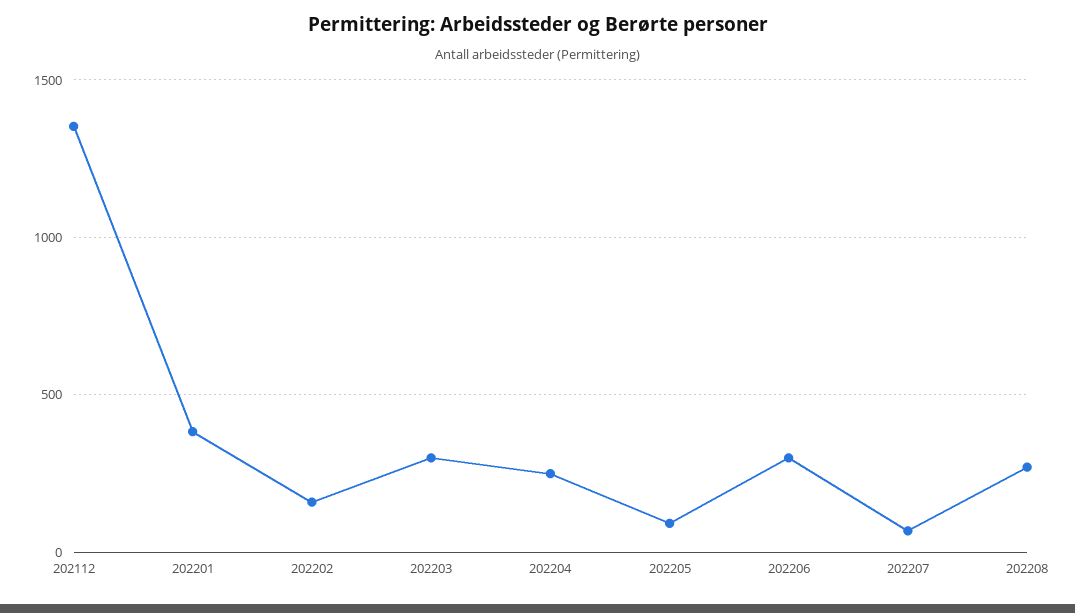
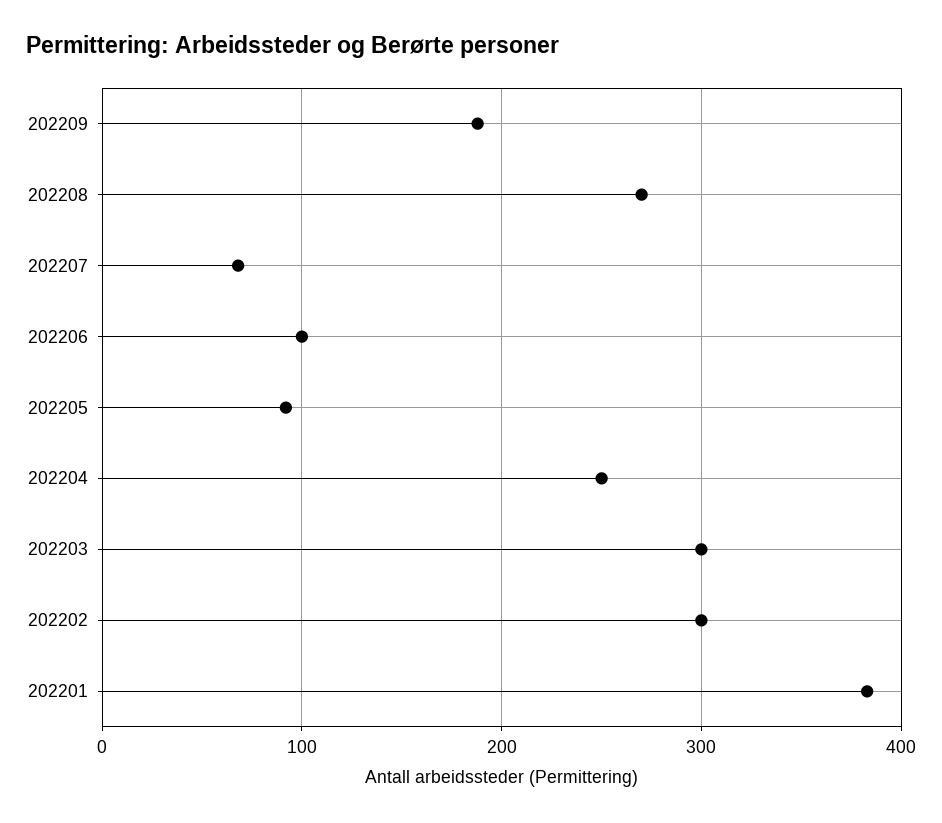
202112: 1350 -> none
202202: 150 -> 300
202206: 300 -> 100
202209: none -> 190

